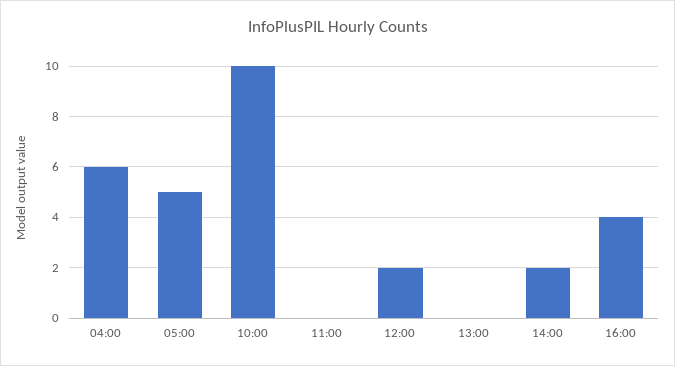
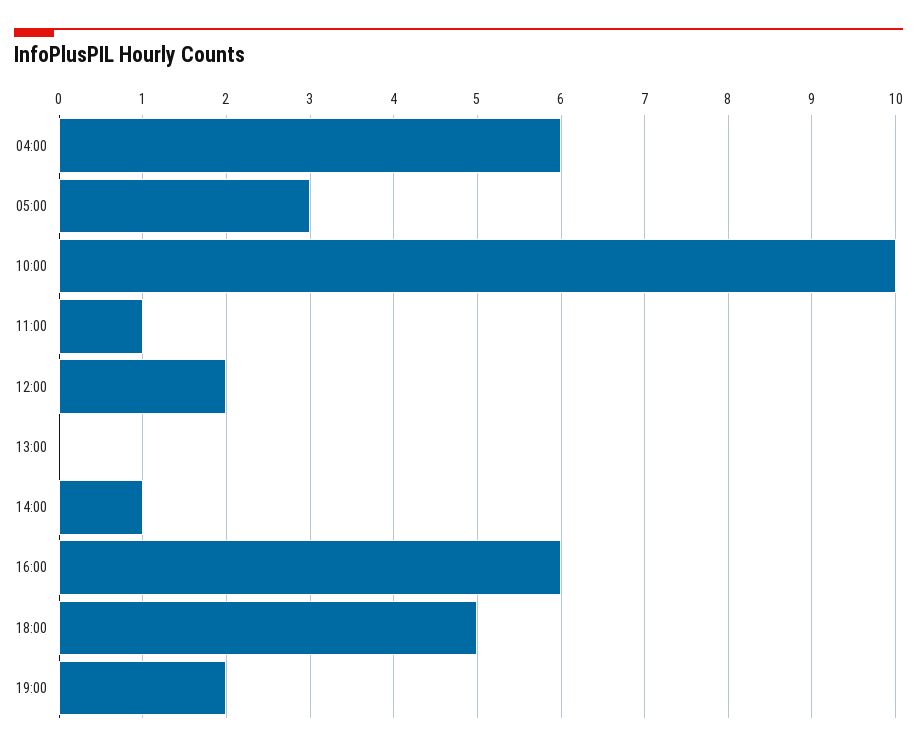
05:00: 5 -> 3
11:00: 0 -> 1
14:00: 2 -> 1
16:00: 4 -> 6
18:00: none -> 5
19:00: none -> 2

